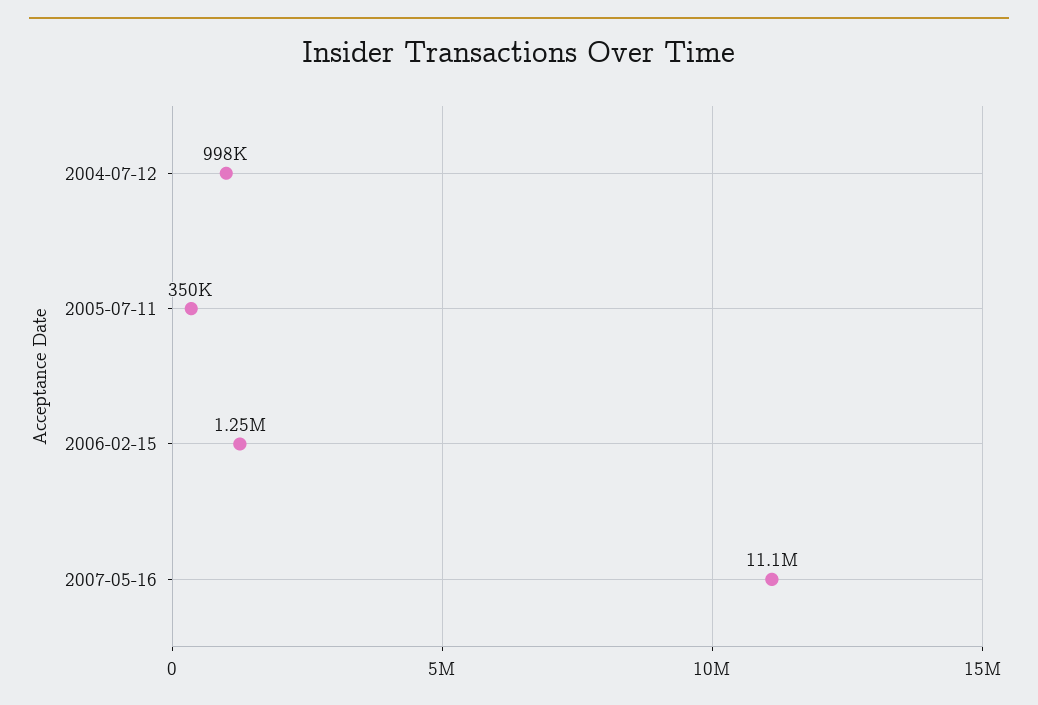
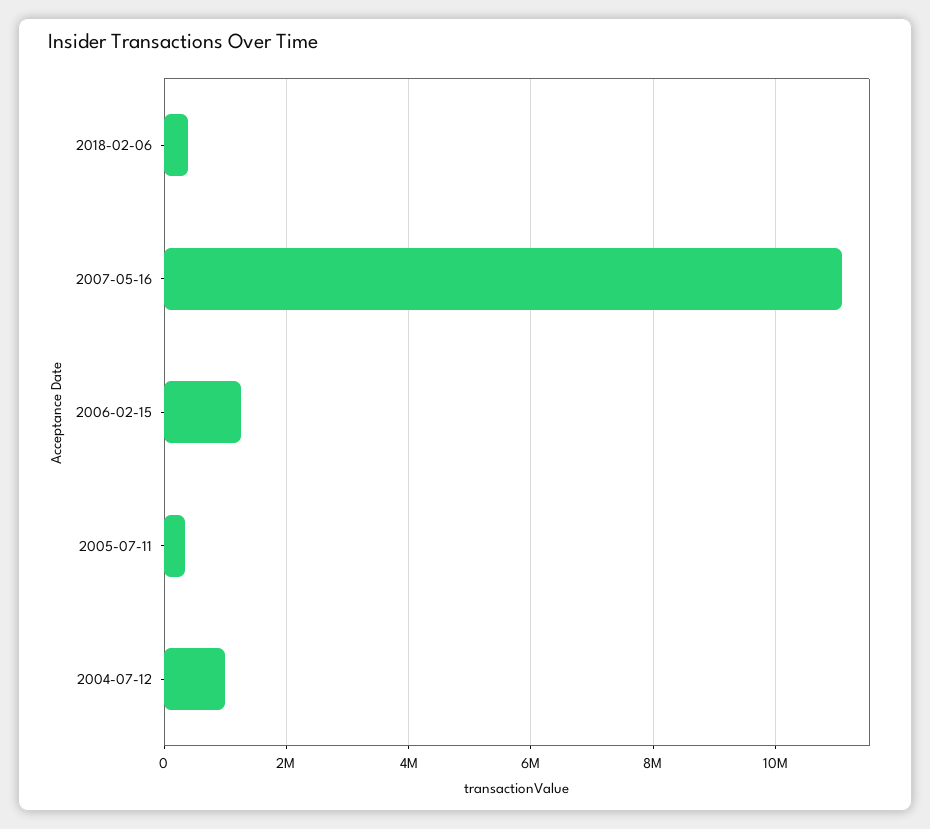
2018-02-06: none -> 400000

